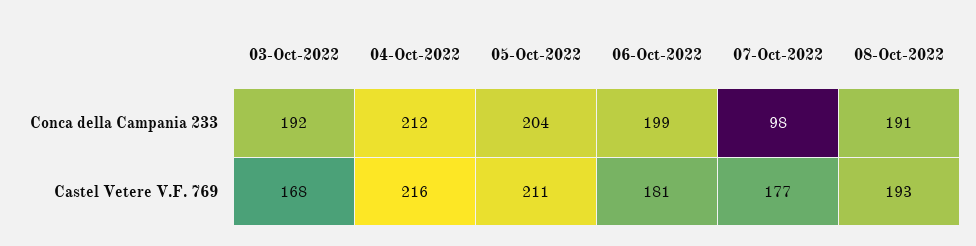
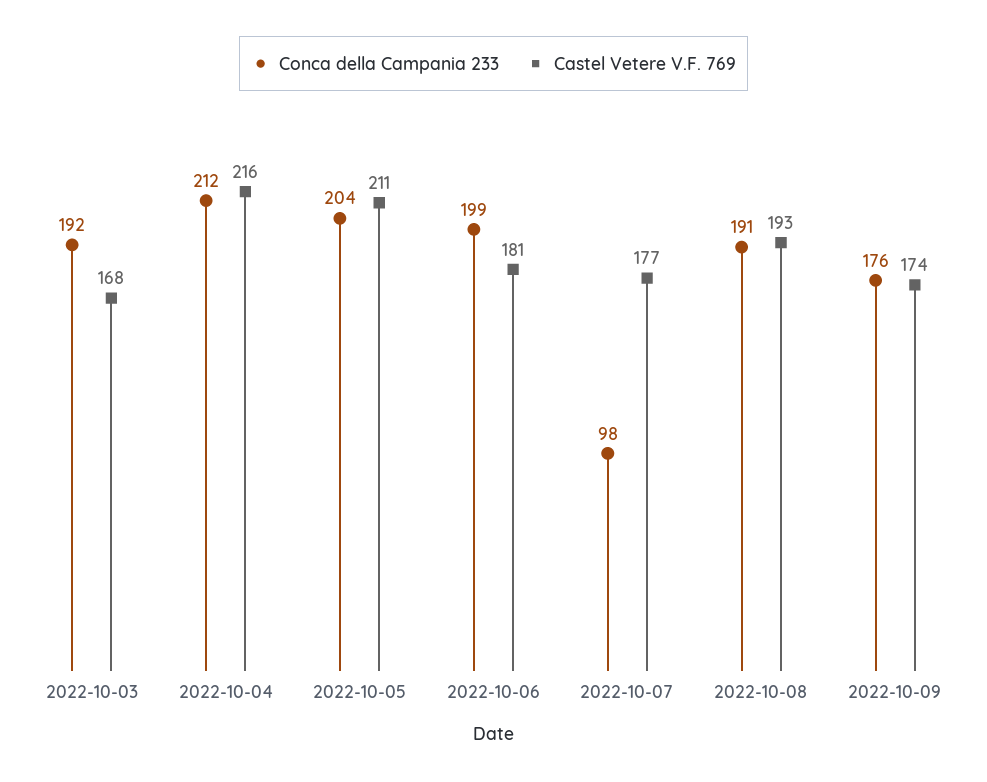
Conca della Campania 233, 2022-10-09: none -> 176
Castel Vetere V.F. 769, 2022-10-09: none -> 174

